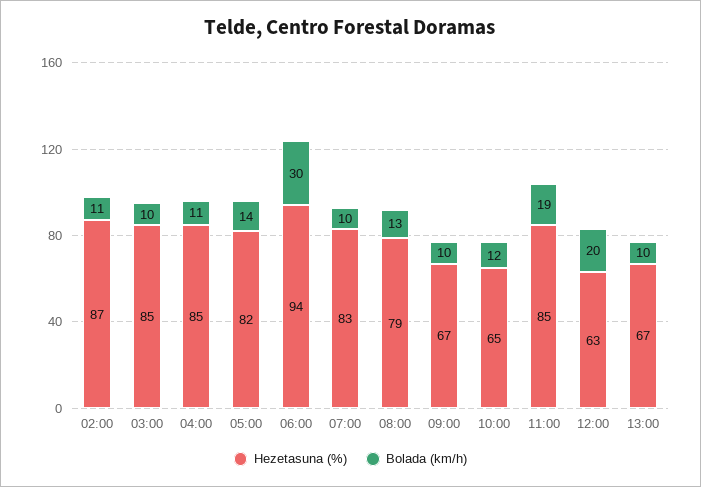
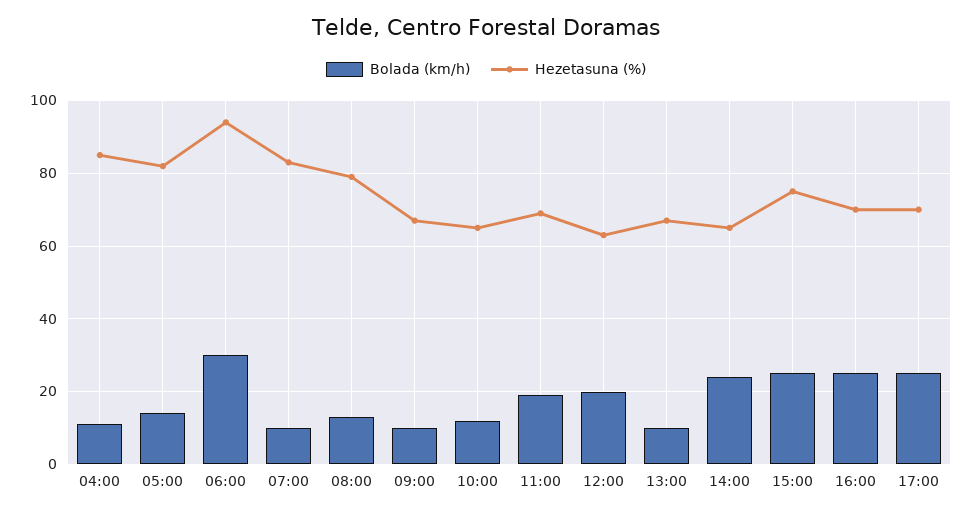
Hezetasuna (%), 02:00: 87 -> none
Bolada (km/h), 02:00: 11 -> none
Hezetasuna (%), 03:00: 85 -> none
Bolada (km/h), 03:00: 10 -> none
Hezetasuna (%), 11:00: 85 -> 70
Bolada (km/h), 14:00: none -> 25
Hezetasuna (%), 14:00: none -> 65
Bolada (km/h), 15:00: none -> 25
Hezetasuna (%), 15:00: none -> 75
Bolada (km/h), 16:00: none -> 25
Hezetasuna (%), 16:00: none -> 70
Bolada (km/h), 17:00: none -> 25
Hezetasuna (%), 17:00: none -> 70

